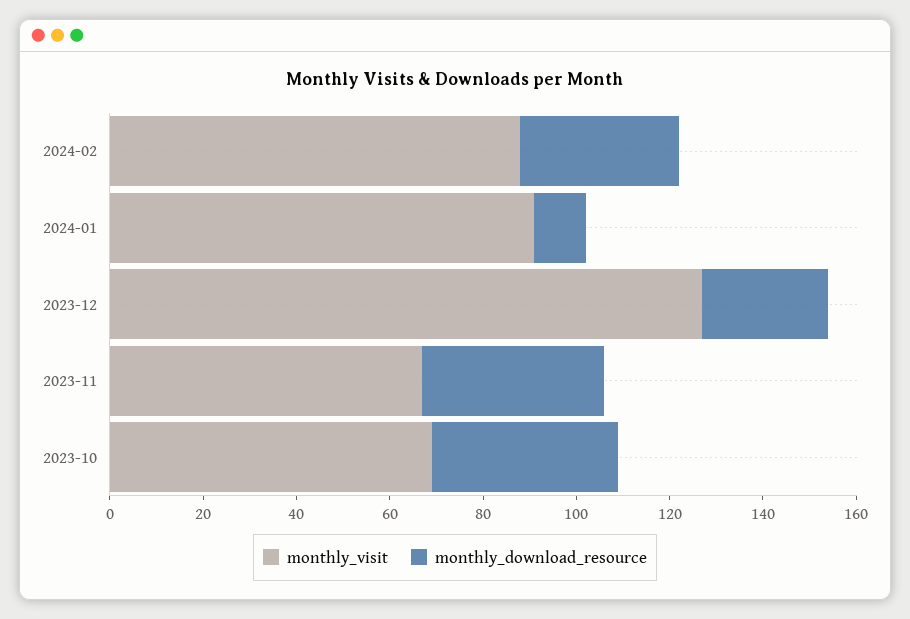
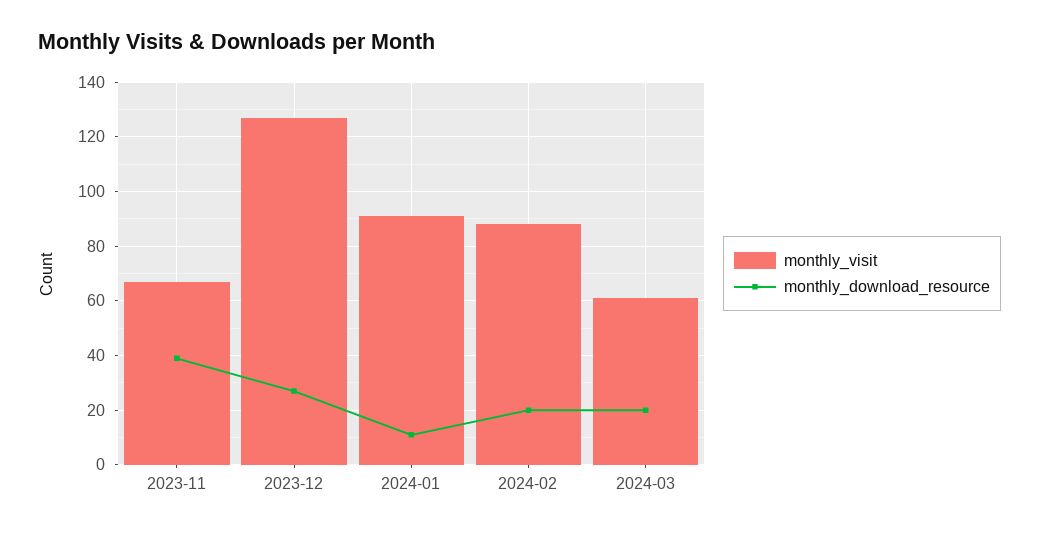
monthly_download_resource, 2024-02: 35 -> 20
monthly_visit, 2023-10: 70 -> none
monthly_download_resource, 2023-10: 40 -> none
monthly_visit, 2024-03: none -> 60
monthly_download_resource, 2024-03: none -> 20

